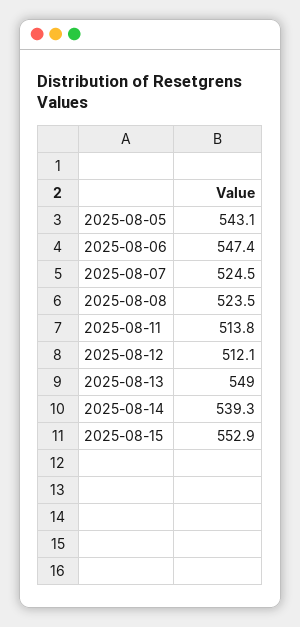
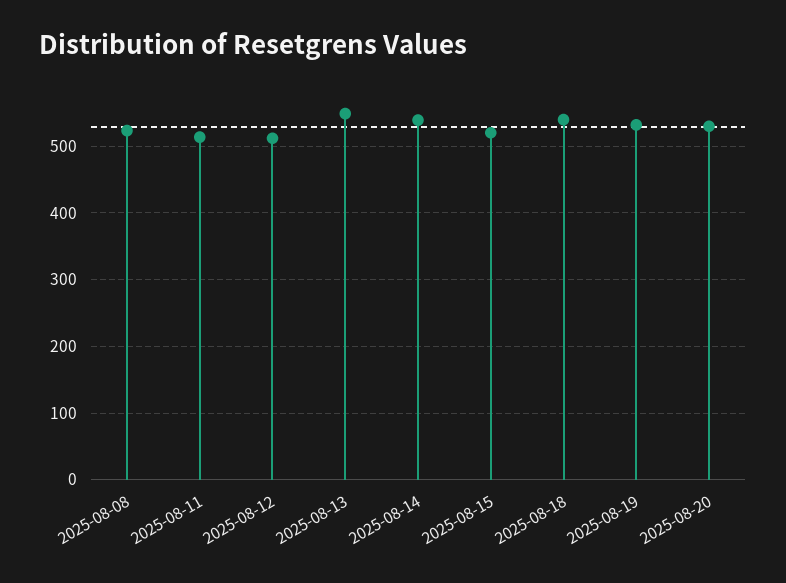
2025-08-05: 543.1 -> none
2025-08-06: 547.4 -> none
2025-08-07: 524.5 -> none
2025-08-15: 552.9 -> 520
2025-08-18: none -> 540
2025-08-19: none -> 530
2025-08-20: none -> 530

